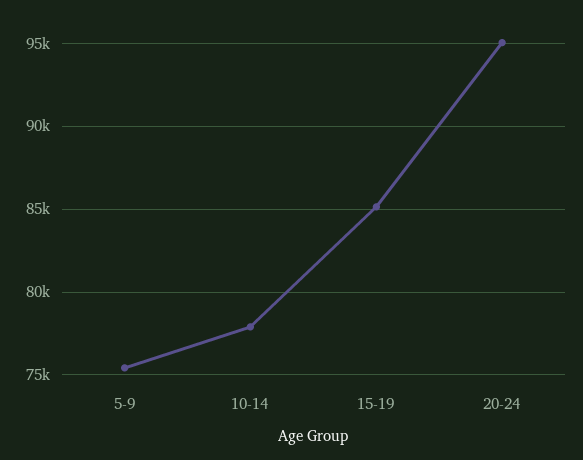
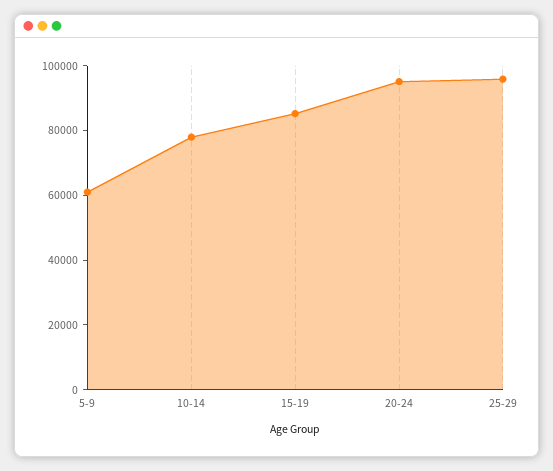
5-9: 75500 -> 60000
25-29: none -> 95000

